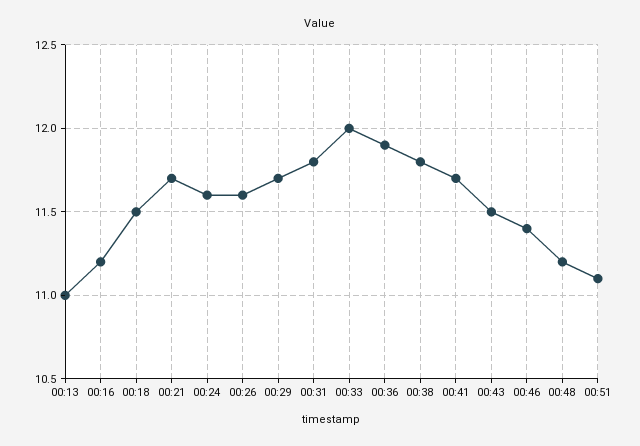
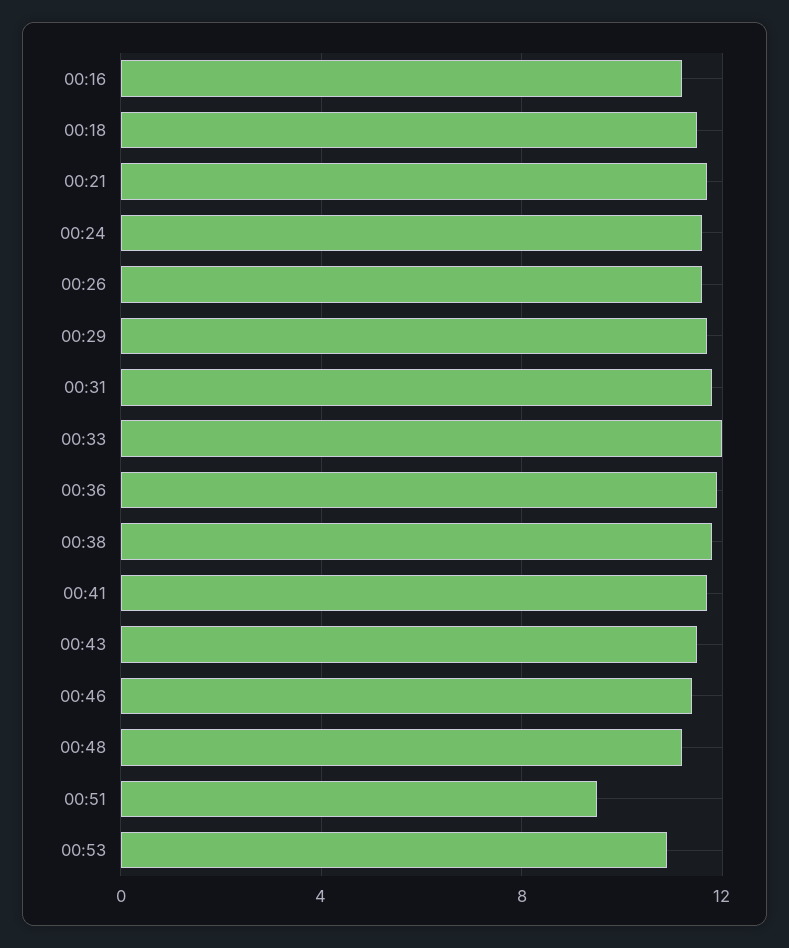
00:13: 11 -> none
00:51: 11.1 -> 9.5
00:53: none -> 11

